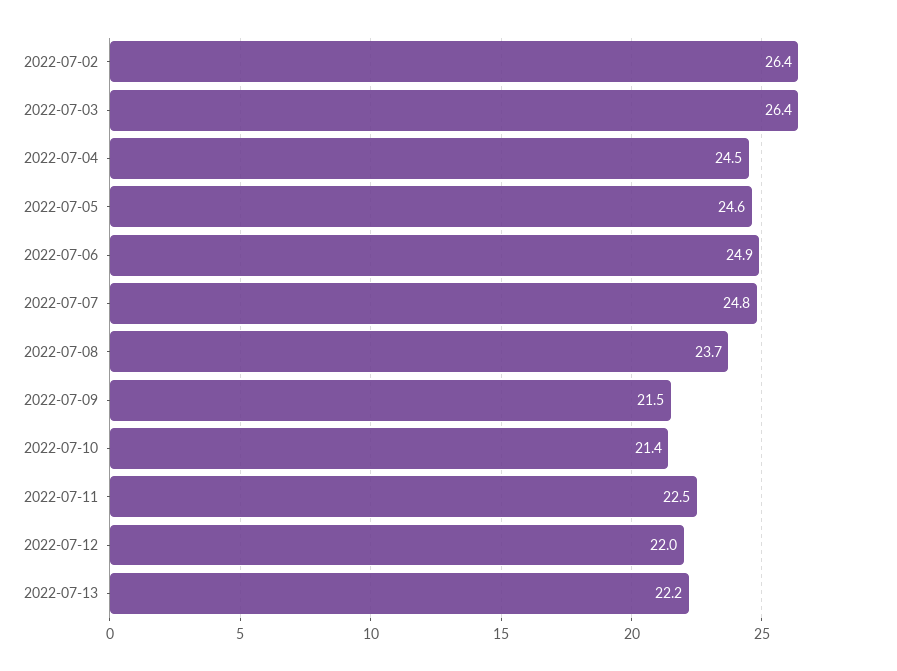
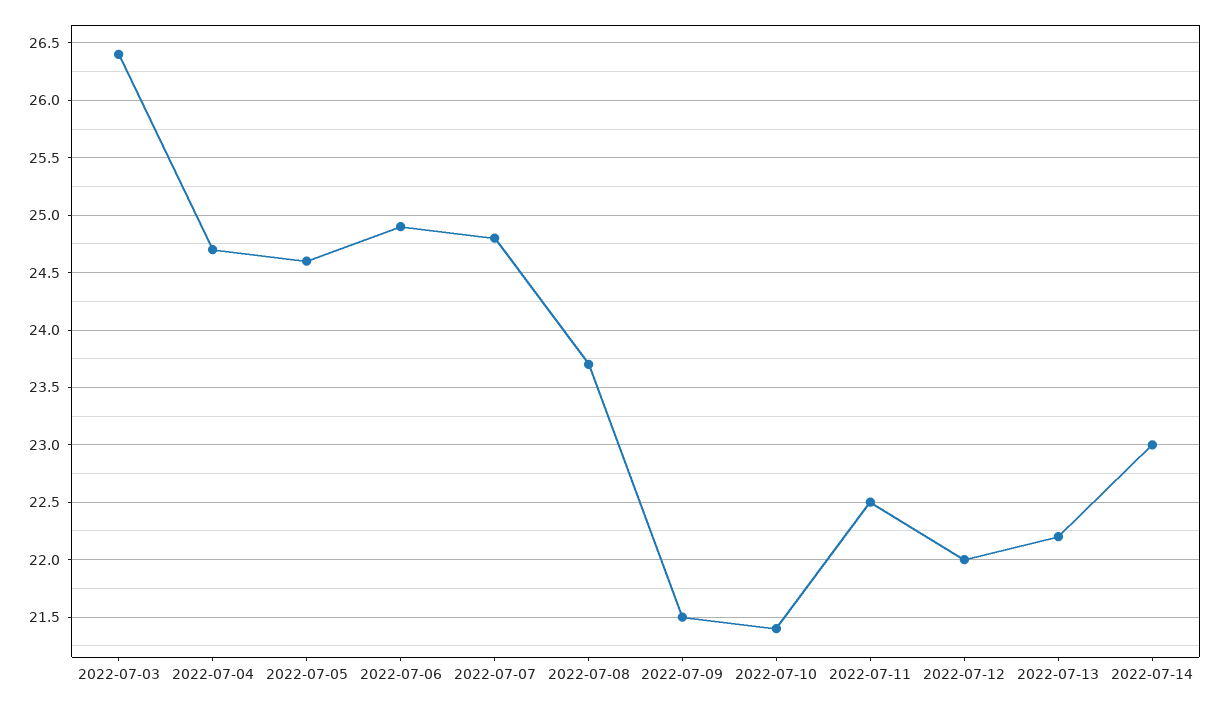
2022-07-02: 26.4 -> none
2022-07-04: 24.5 -> 24.7
2022-07-14: none -> 23

